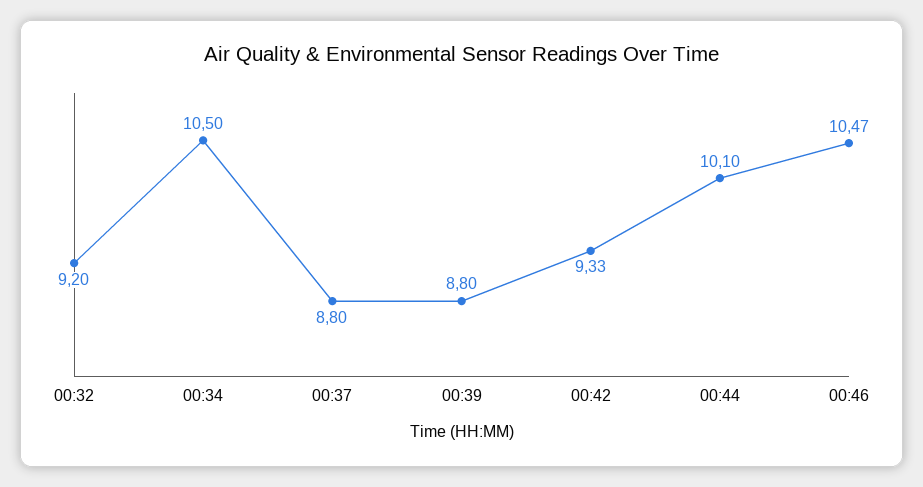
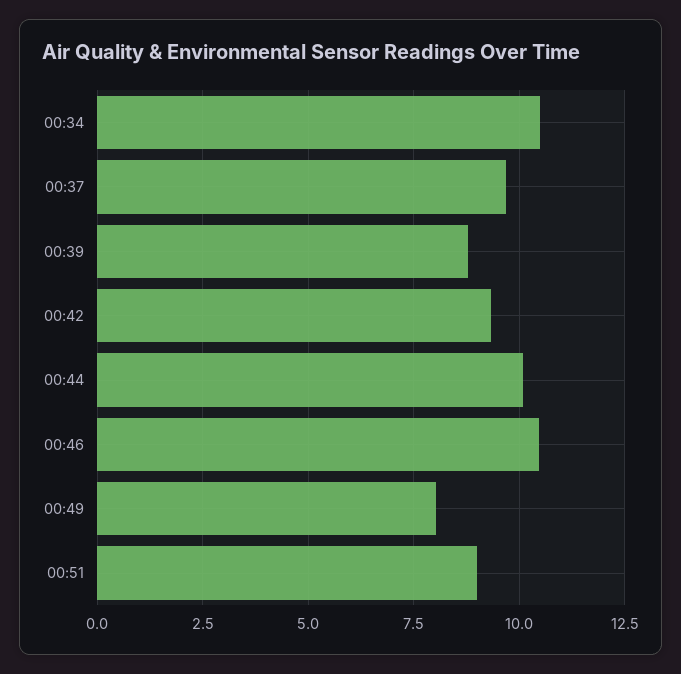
00:32: 9.2 -> none
00:37: 8.8 -> 9.75
00:49: none -> 8
00:51: none -> 9

